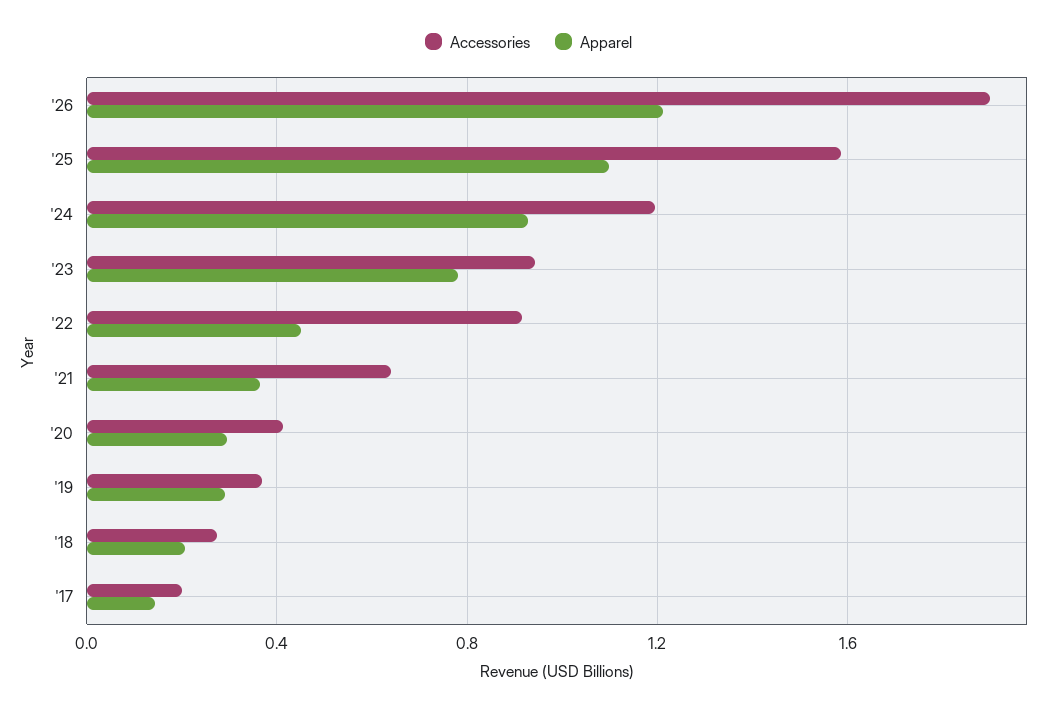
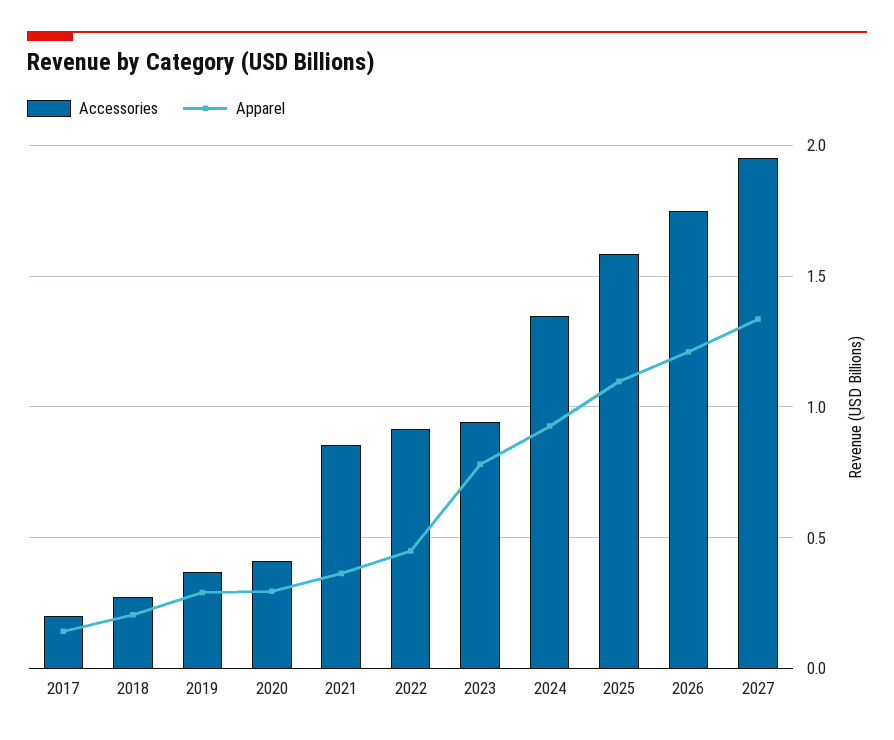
Accessories, '26: 1.9 -> 1.75
Accessories, '24: 1.2 -> 1.35
Accessories, '21: 0.65 -> 0.85
Accessories, 2027: none -> 1.95
Apparel, 2027: none -> 1.35

